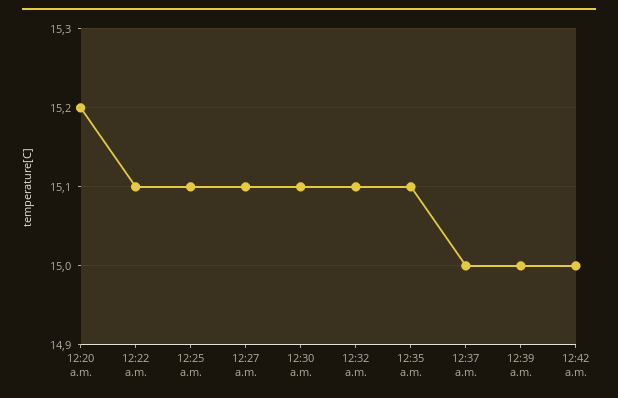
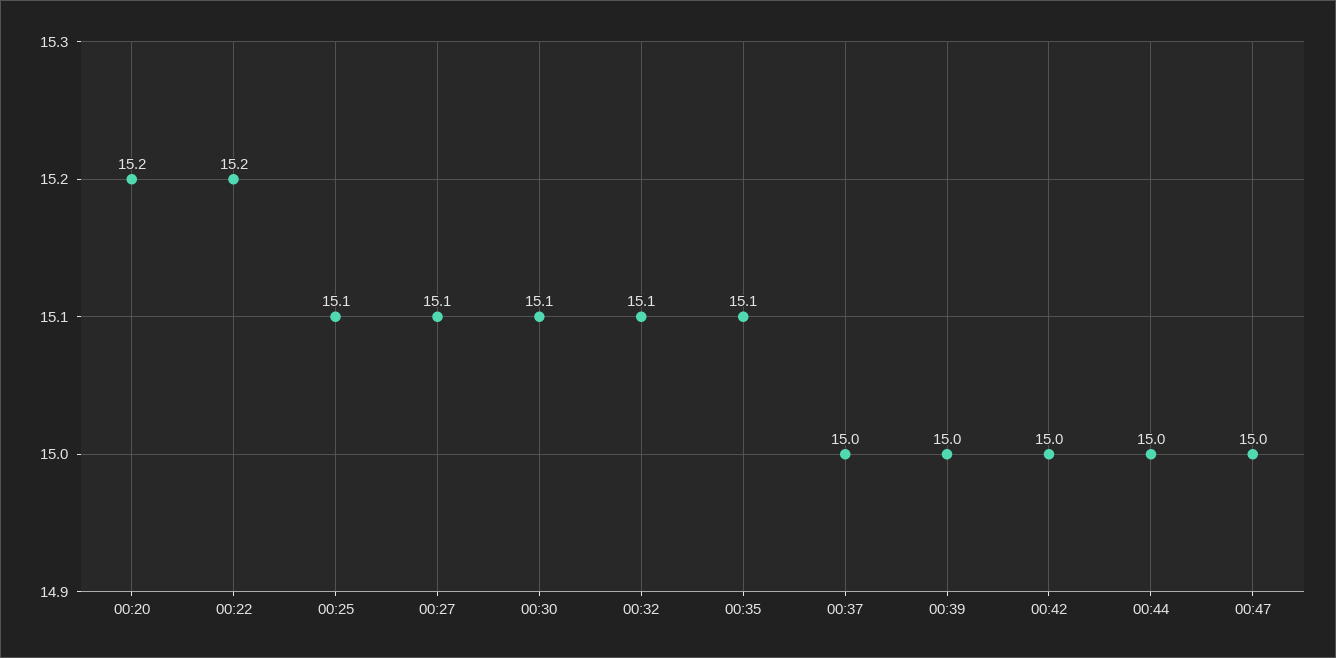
12:22 a.m.: 15.1 -> 15.2
00:44: none -> 15
00:47: none -> 15

